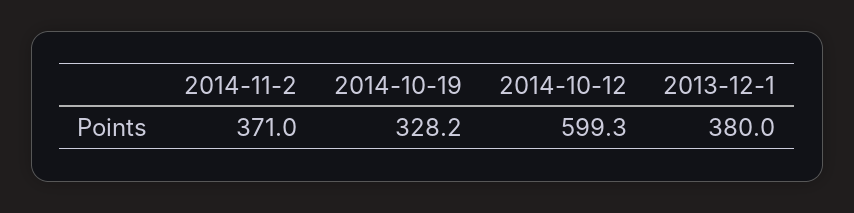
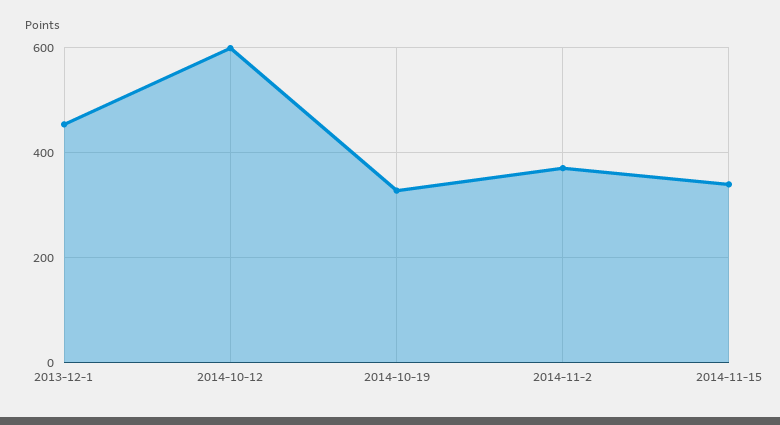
2013-12-1: 380 -> 460
2014-11-15: none -> 340

